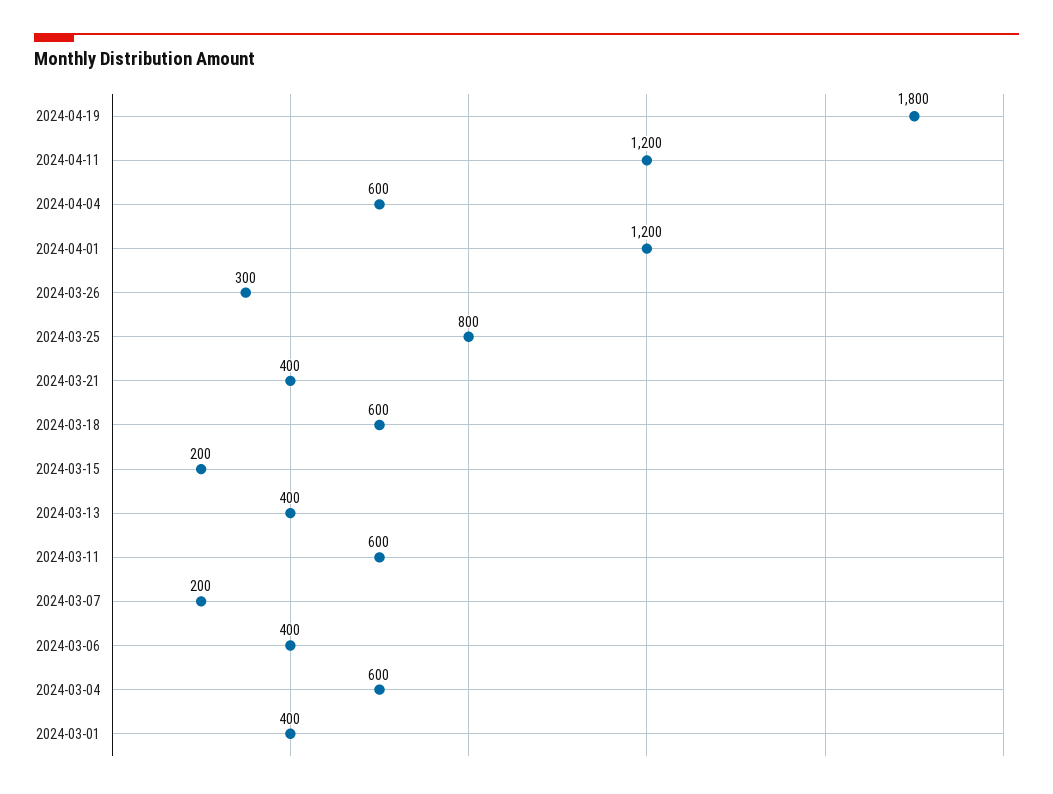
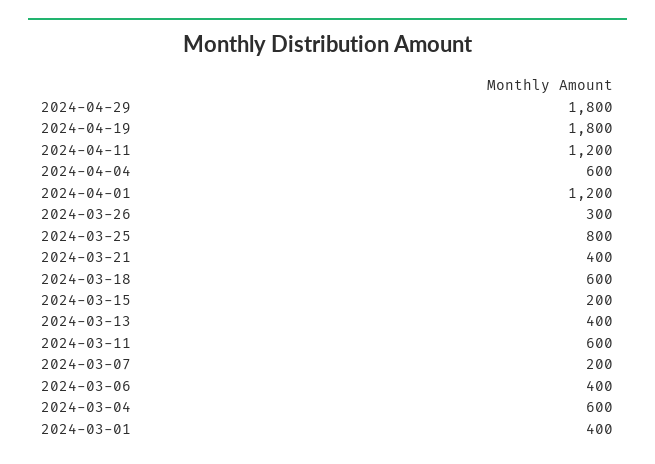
2024-04-29: none -> 1800

